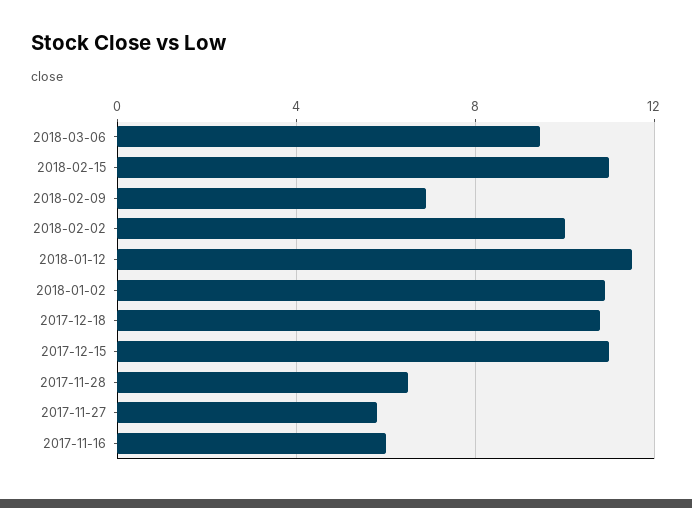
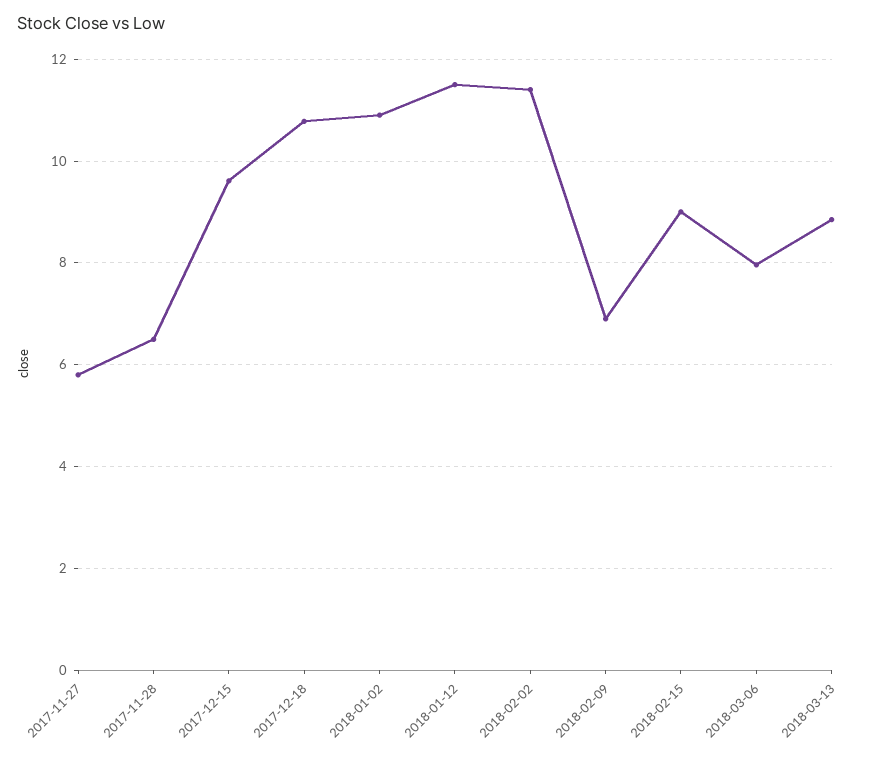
2018-03-06: 9.5 -> 8
2018-02-15: 11 -> 9
2018-02-02: 10 -> 11.4
2017-12-15: 11 -> 9.6
2017-11-16: 6 -> none
2018-03-13: none -> 8.8

